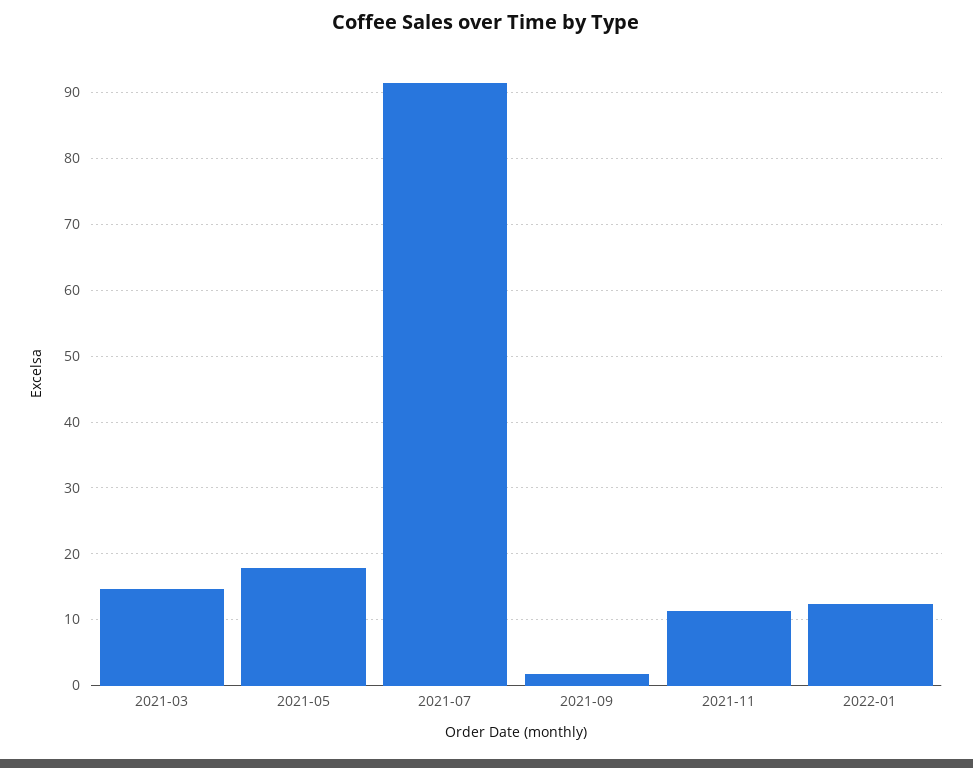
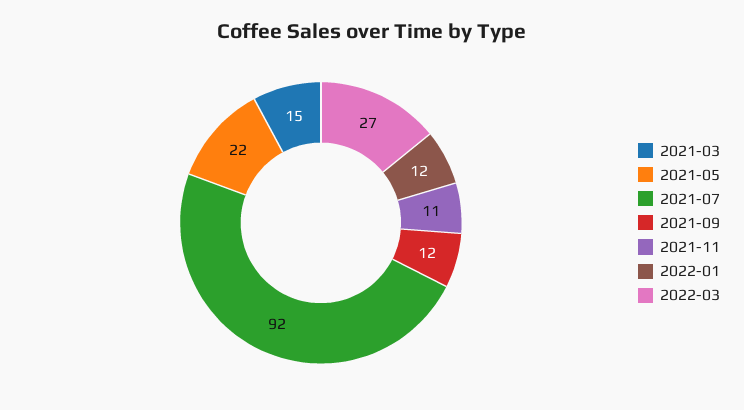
2021-05: 18 -> 22
2021-09: 2 -> 12
2022-03: none -> 27

